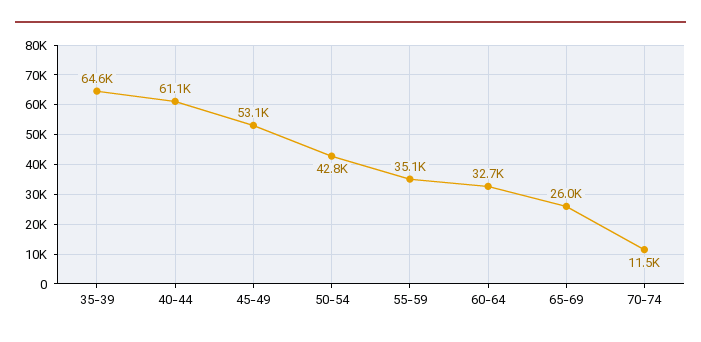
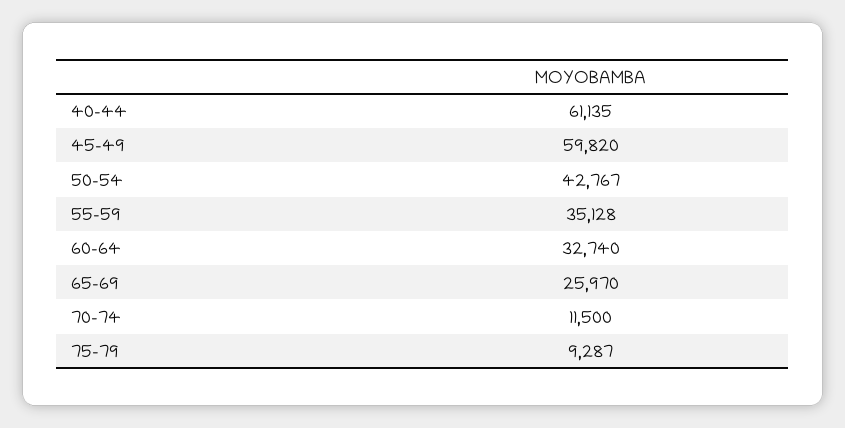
35-39: 64600 -> none
45-49: 53100 -> 59820
75-79: none -> 9287

